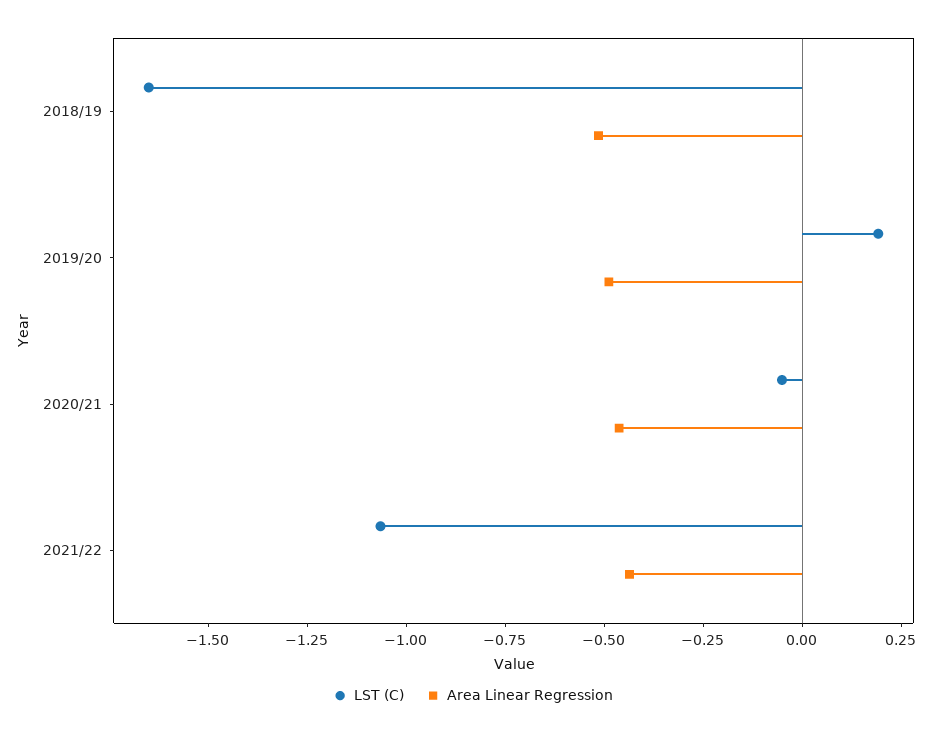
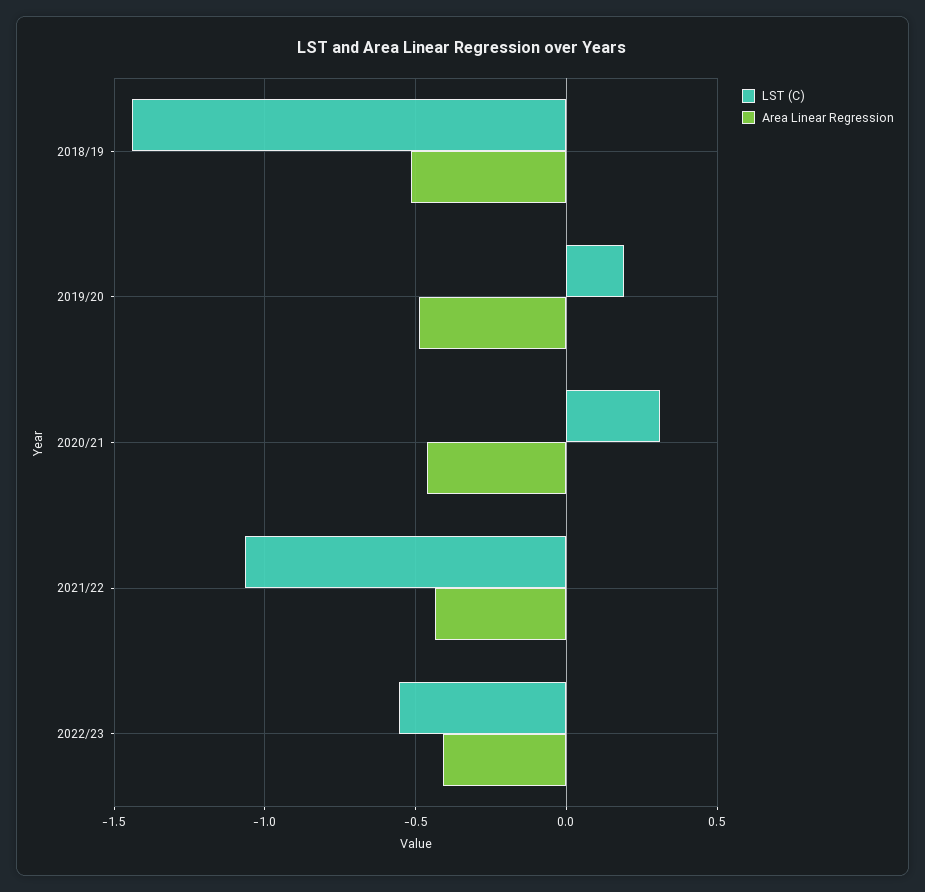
LST (C), 2018/19: -1.65 -> -1.45
LST (C), 2020/21: -0.05 -> 0.3
LST (C), 2022/23: none -> -0.55
Area Linear Regression, 2022/23: none -> -0.4

